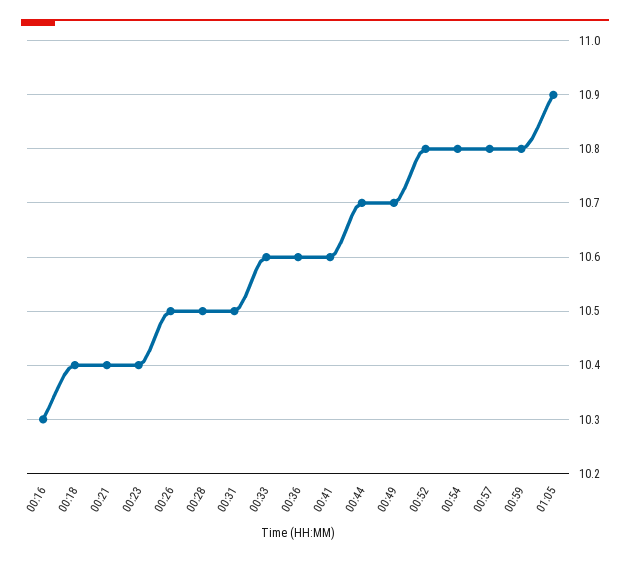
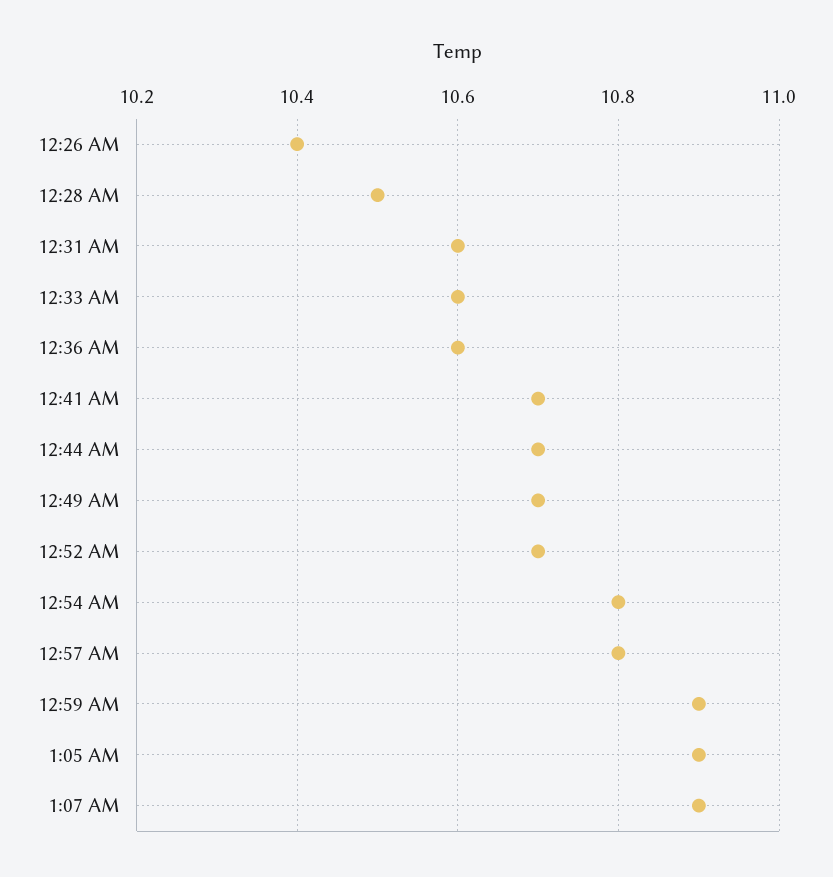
00:16: 10.3 -> none
00:18: 10.4 -> none
00:21: 10.4 -> none
00:23: 10.4 -> none
00:26: 10.5 -> 10.4
00:31: 10.5 -> 10.6
00:41: 10.6 -> 10.7
00:52: 10.8 -> 10.7
00:59: 10.8 -> 10.9
1:07 AM: none -> 10.9

